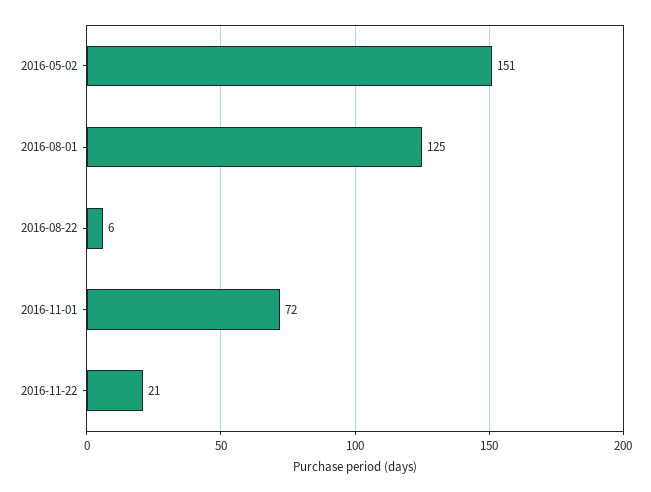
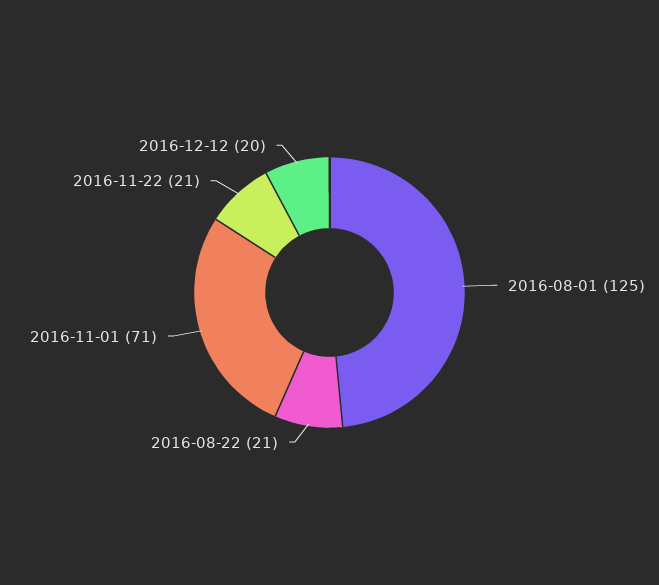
2016-05-02: 151 -> none
2016-08-22: 6 -> 21
2016-11-01: 72 -> 71
2016-12-12: none -> 20

